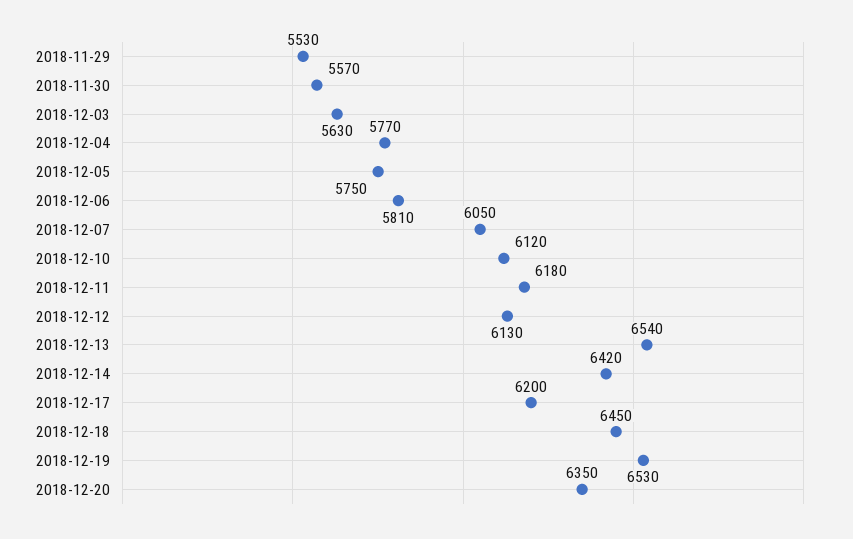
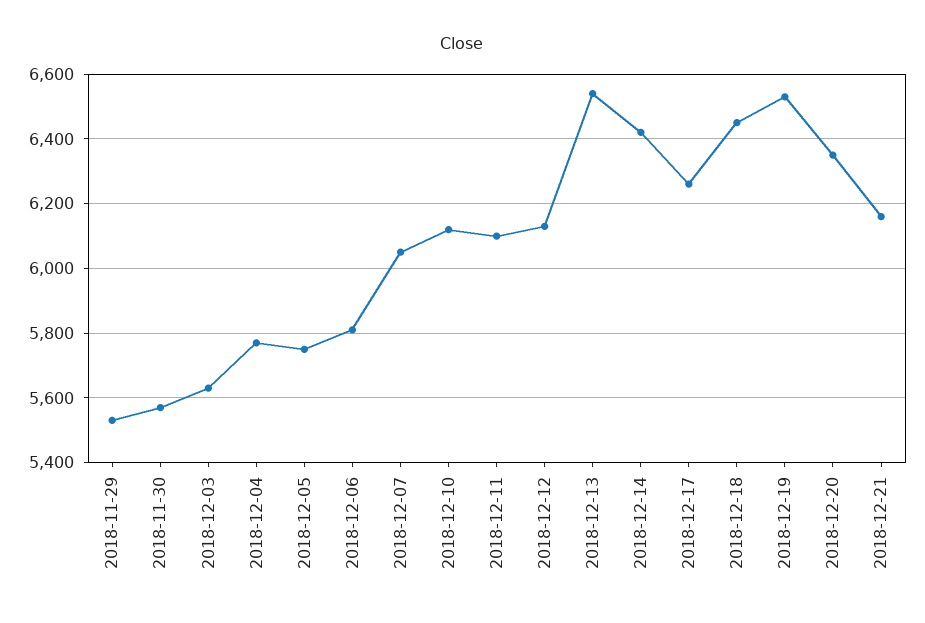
2018-12-11: 6180 -> 6100
2018-12-17: 6200 -> 6260
2018-12-21: none -> 6160

